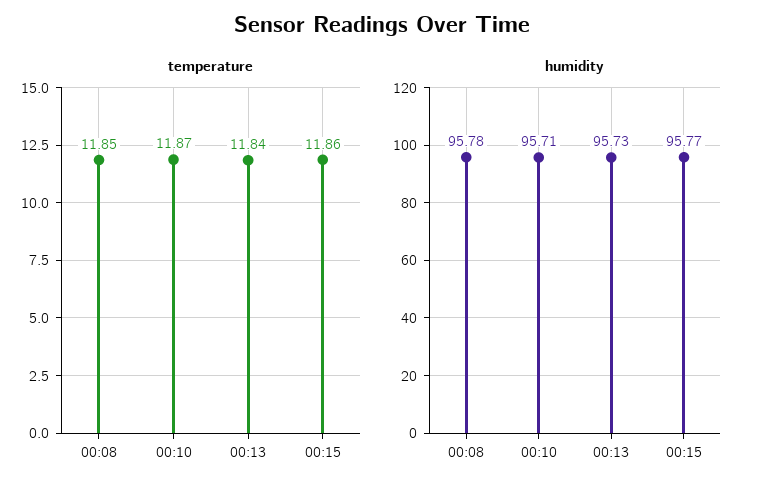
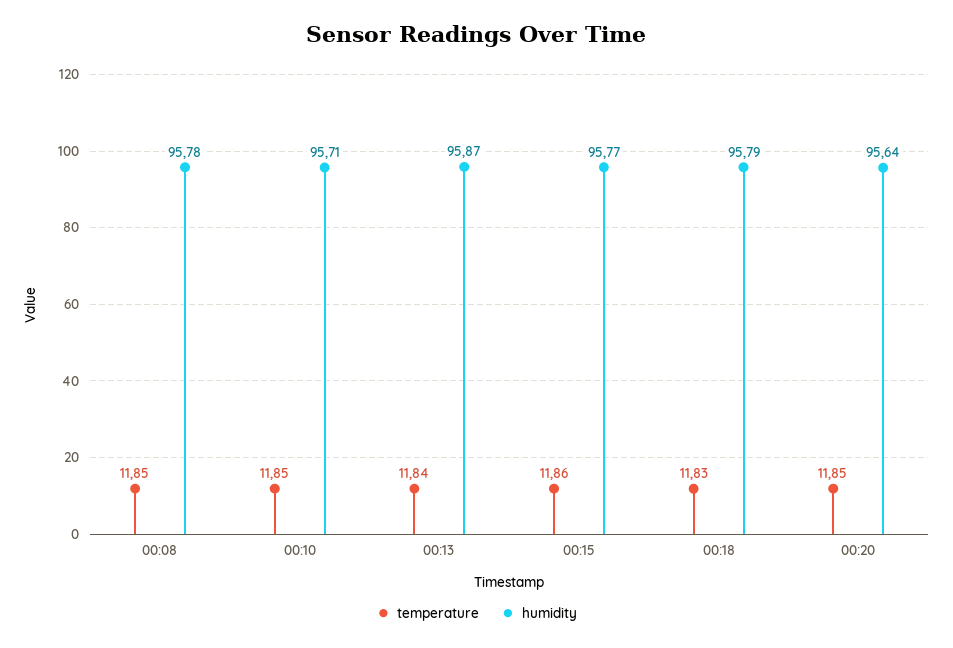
temperature, 00:10: 11.87 -> 11.85
humidity, 00:13: 95.73 -> 95.87
temperature, 00:18: none -> 11.83
humidity, 00:18: none -> 95.79
temperature, 00:20: none -> 11.85
humidity, 00:20: none -> 95.64

